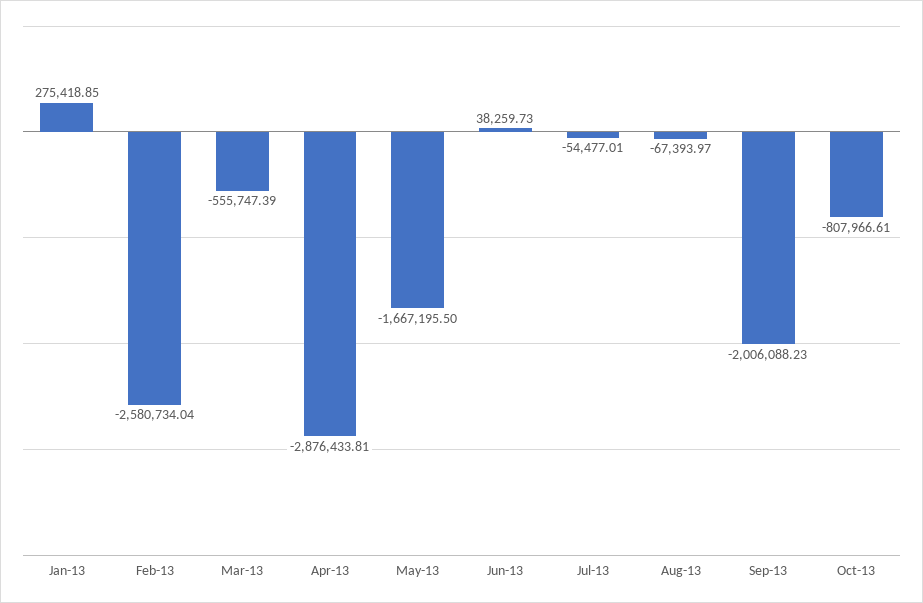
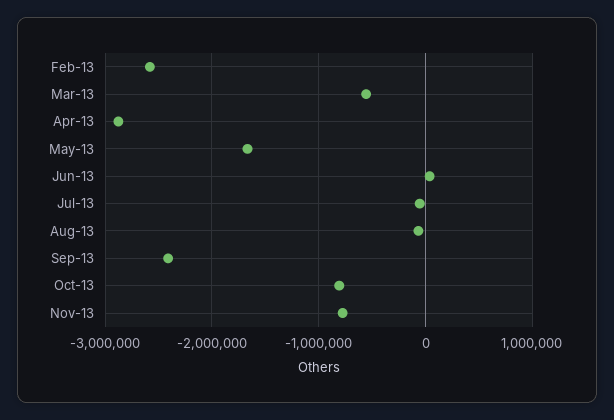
Jan-13: 275418.85 -> none
Sep-13: -2006088.23 -> -2400000
Nov-13: none -> -800000

